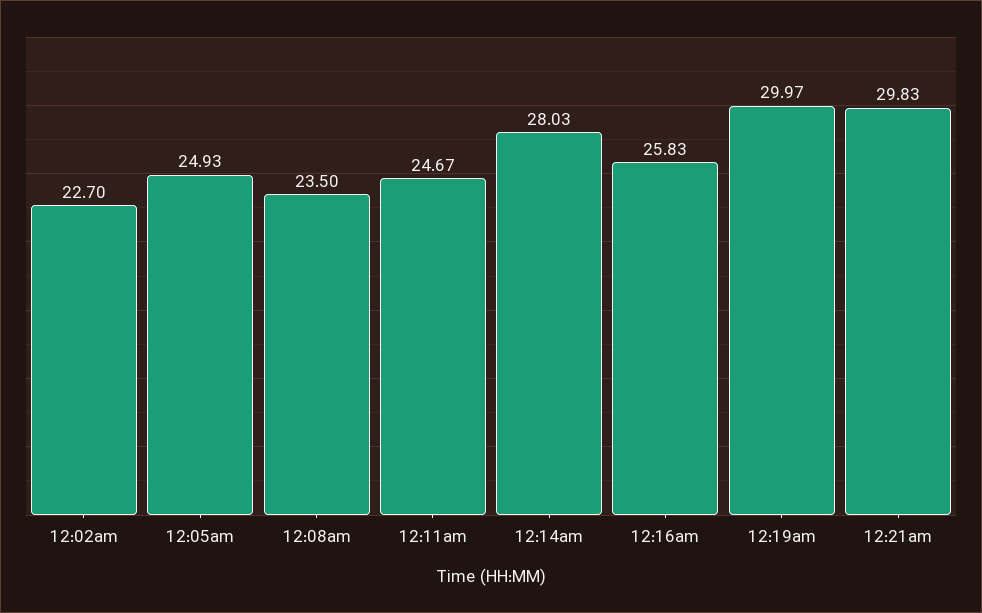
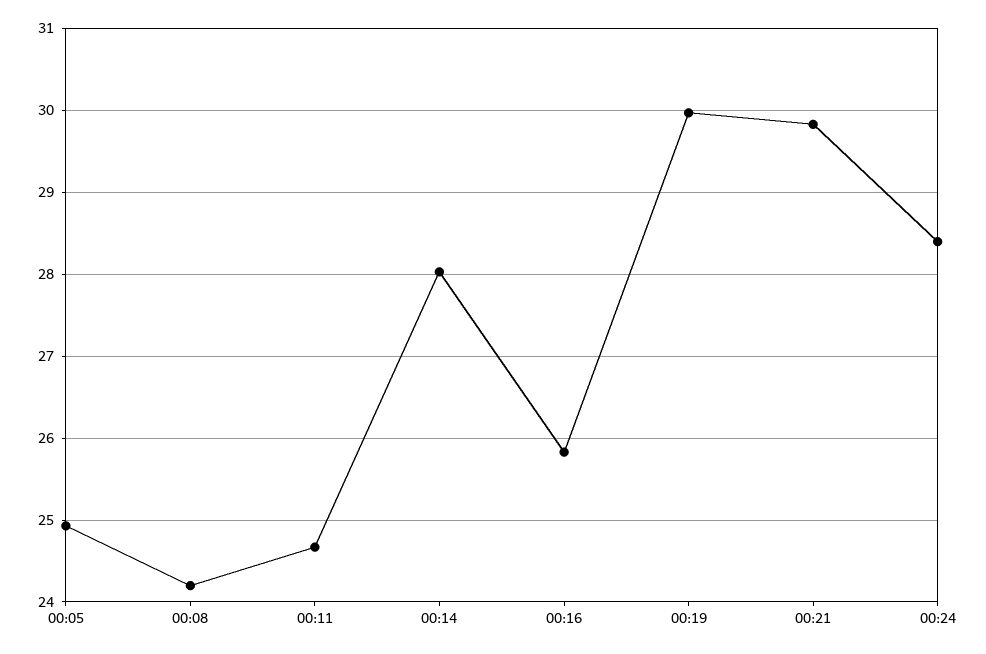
12:02am: 22.7 -> none
12:08am: 23.5 -> 24.2
00:24: none -> 28.4

